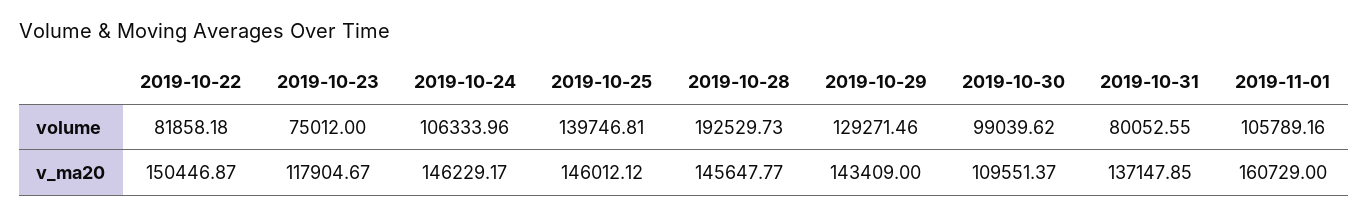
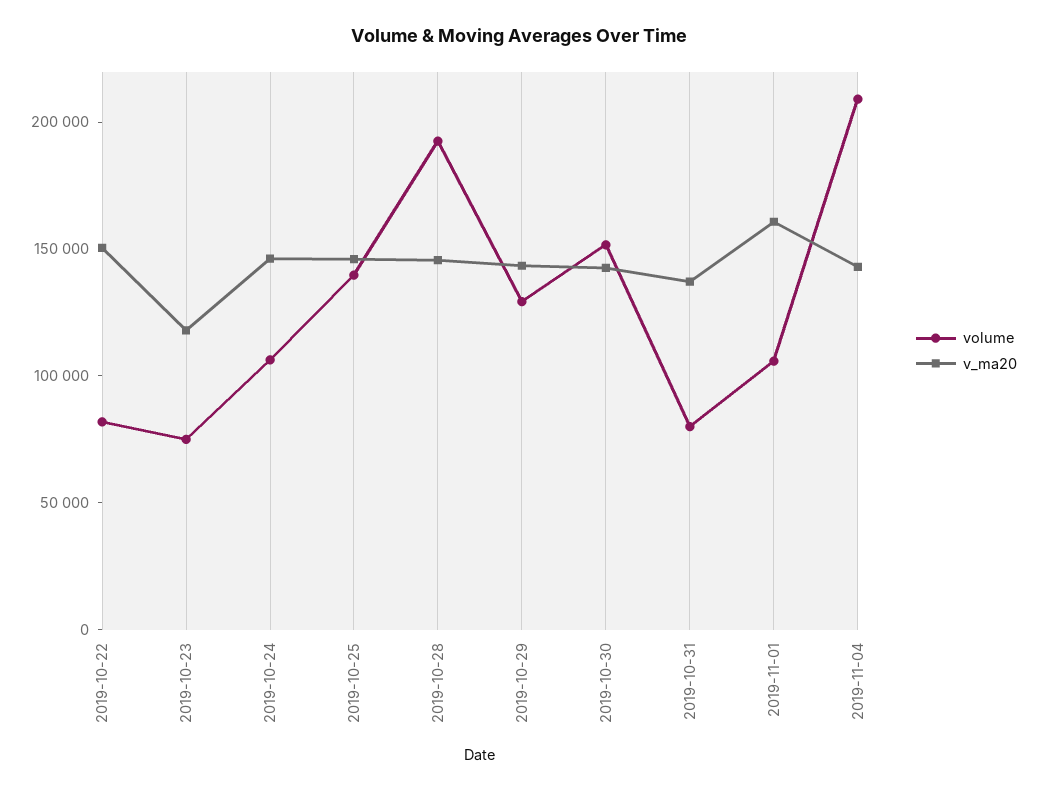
volume, 2019-10-30: 99039.62 -> 150000
v_ma20, 2019-10-30: 109551.37 -> 140000
volume, 2019-11-04: none -> 210000
v_ma20, 2019-11-04: none -> 140000

